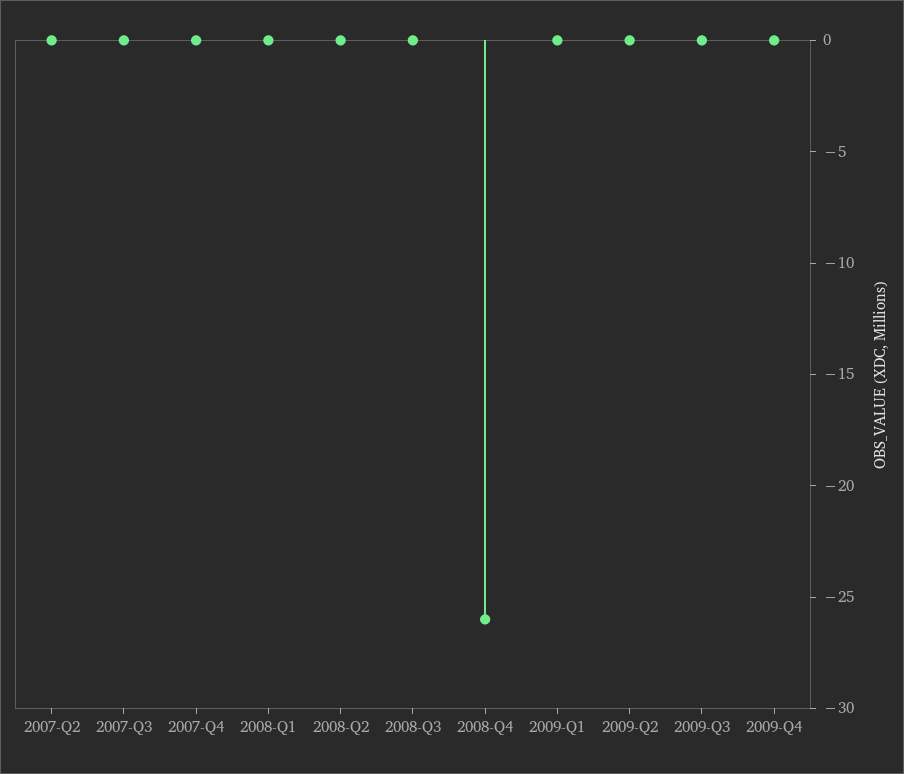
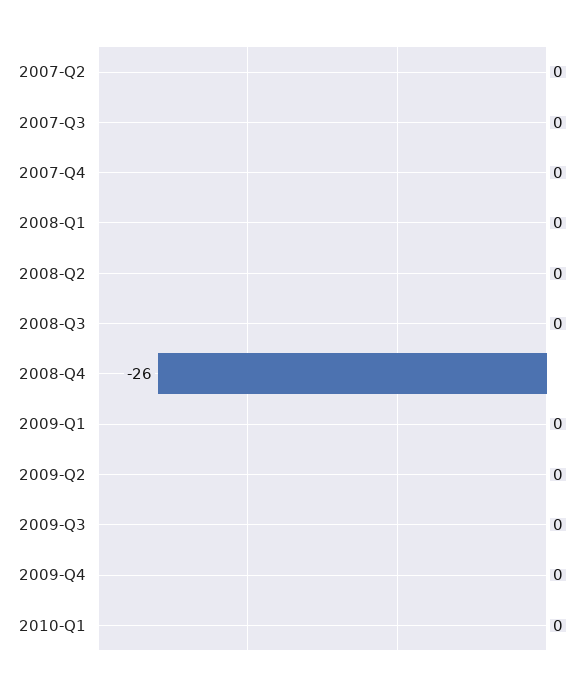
2010-Q1: none -> 0

